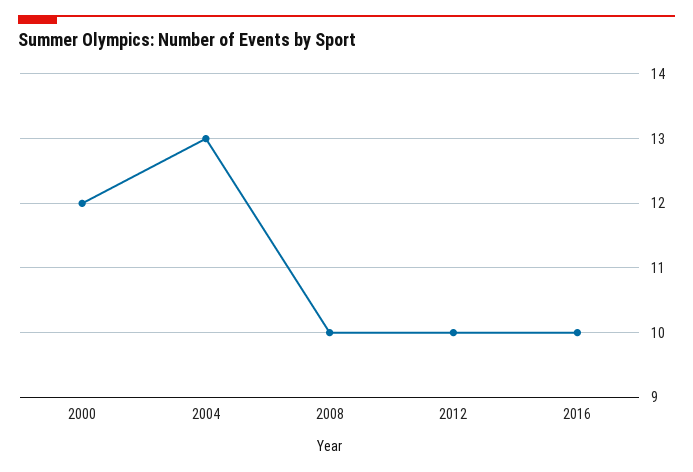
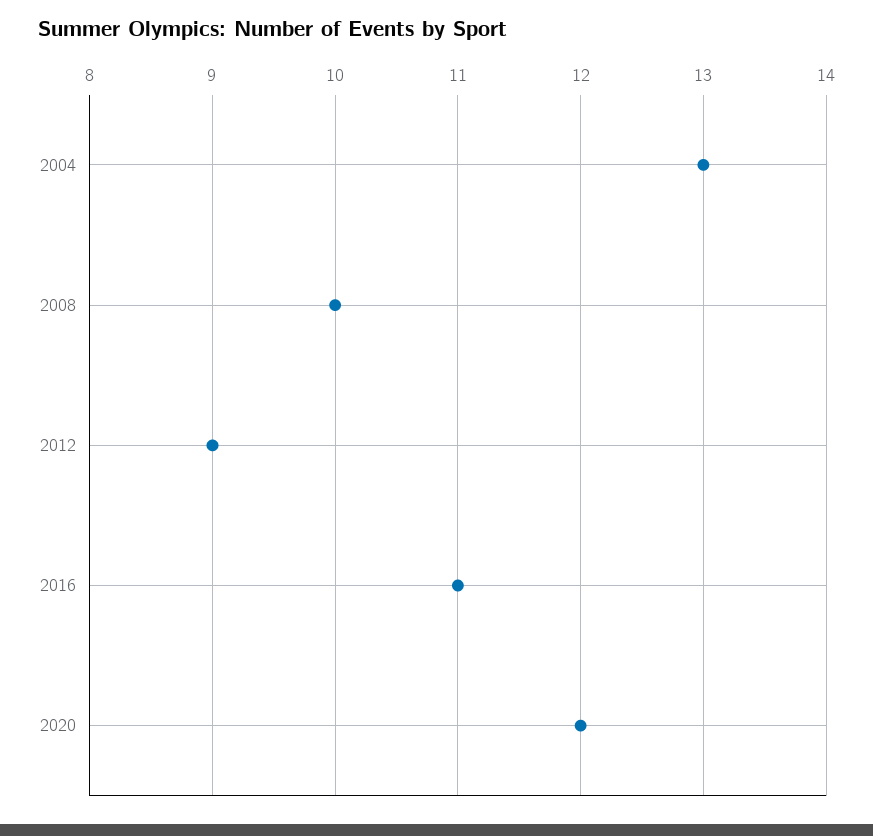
2000: 12 -> none
2012: 10 -> 9
2016: 10 -> 11
2020: none -> 12

